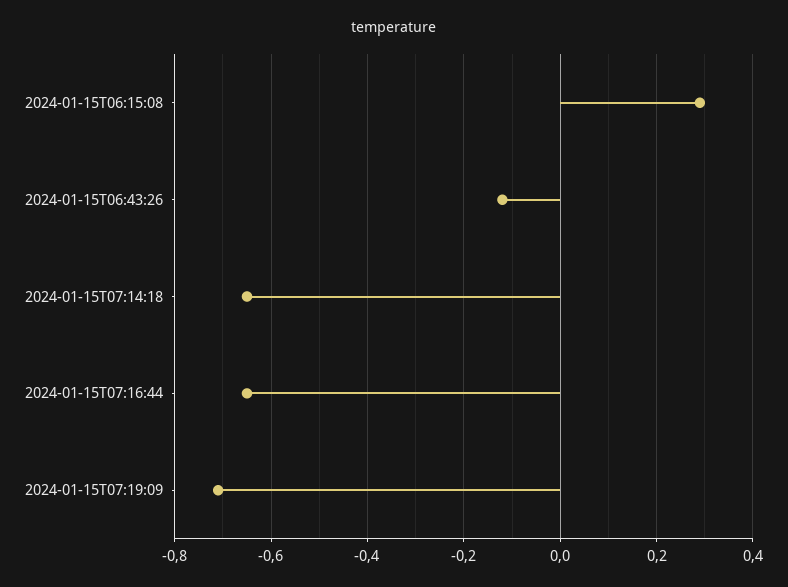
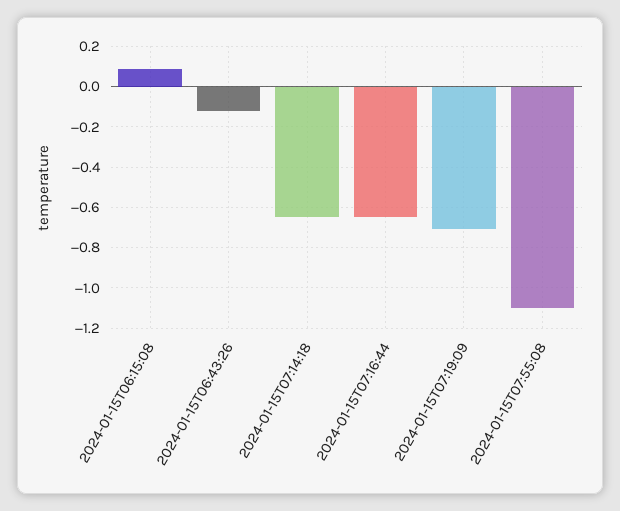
2024-01-15T06:15:08: 0.3 -> 0.1
2024-01-15T07:55:08: none -> -1.1

